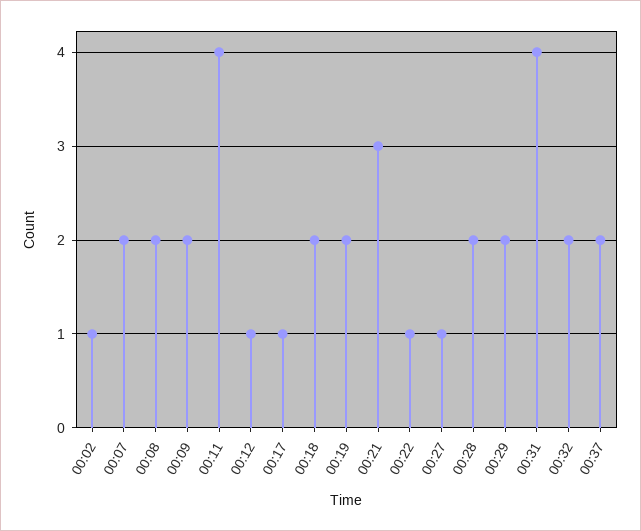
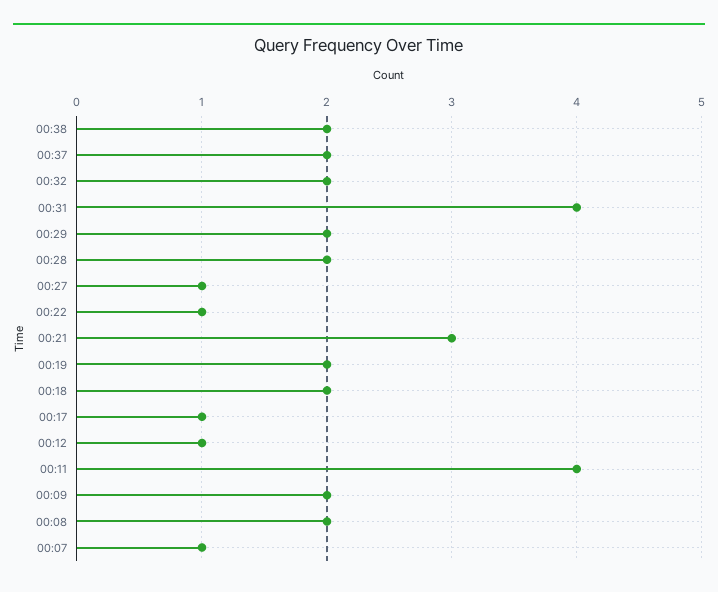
00:02: 1 -> none
00:07: 2 -> 1
00:38: none -> 2

